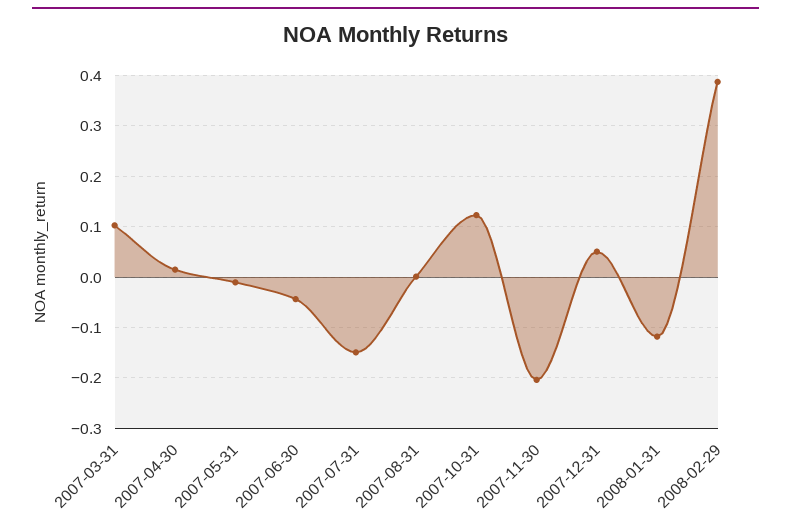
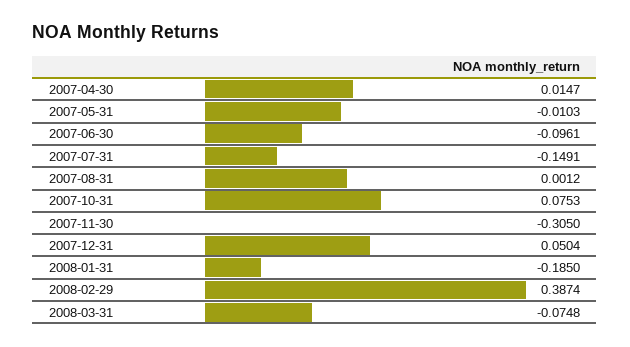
2007-03-31: 0.1 -> none
2007-06-30: -0.04 -> -0.0961
2007-10-31: 0.12 -> 0.0753
2007-11-30: -0.2 -> -0.305
2008-01-31: -0.12 -> -0.185
2008-03-31: none -> -0.0748

